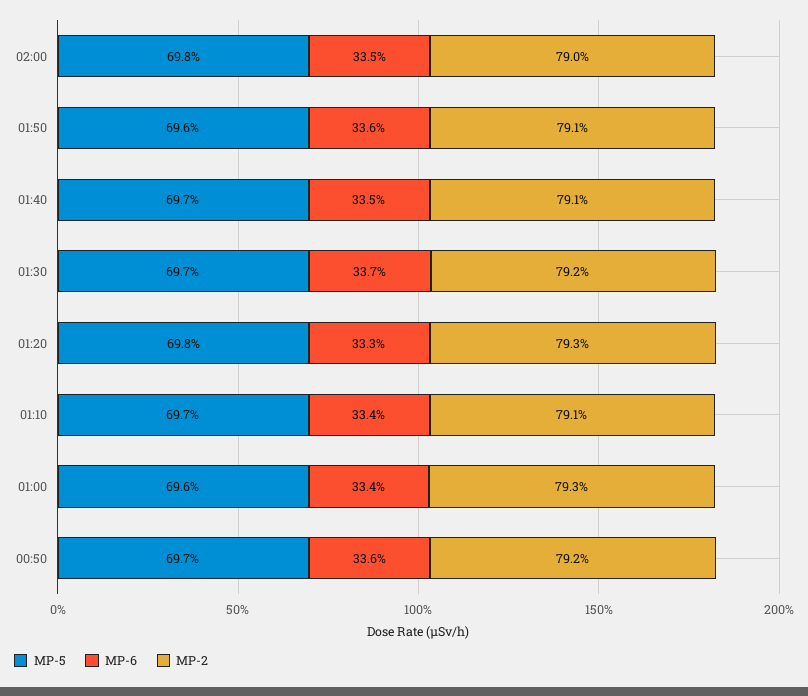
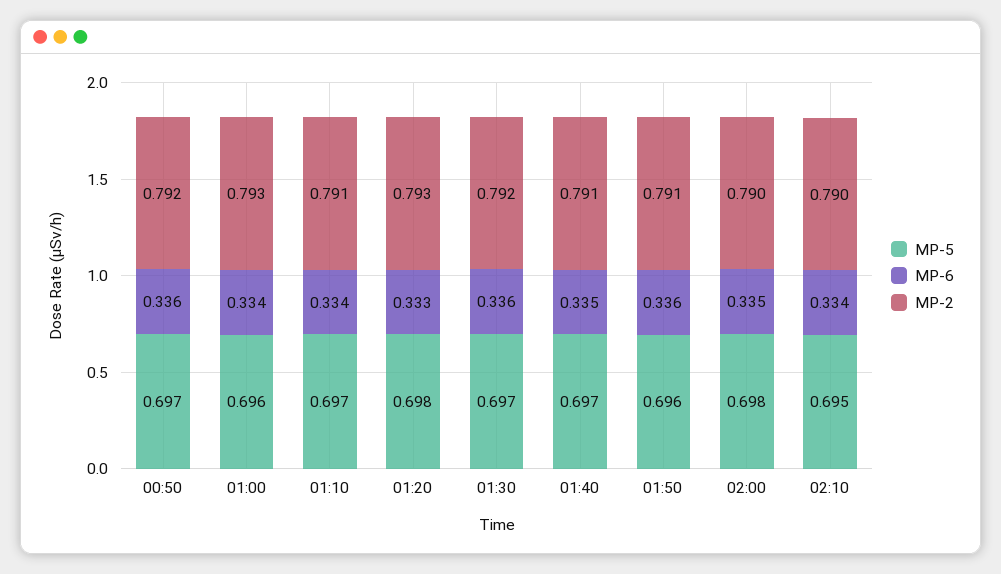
MP-6, 01:30: 0.337 -> 0.336
MP-5, 02:10: none -> 0.695
MP-6, 02:10: none -> 0.334
MP-2, 02:10: none -> 0.79

